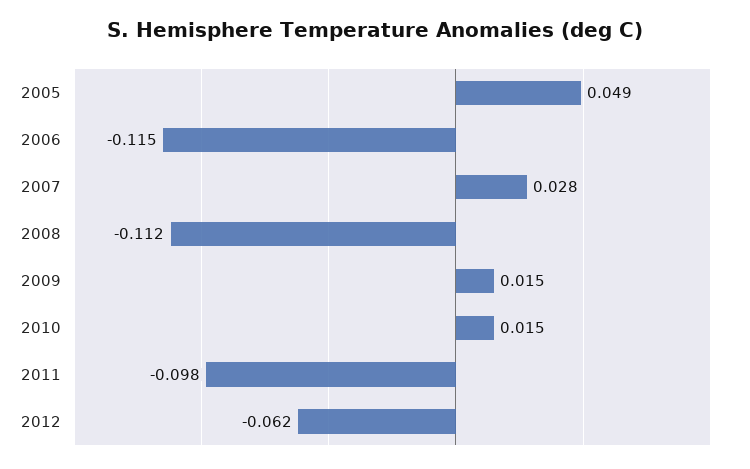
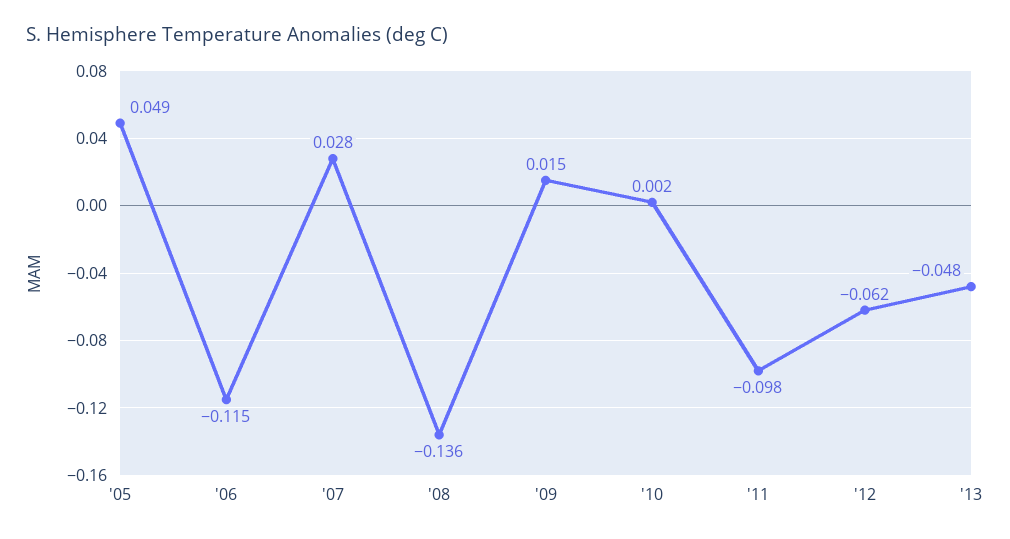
2008: -0.112 -> -0.136
2010: 0.015 -> 0.002
'13: none -> -0.048

